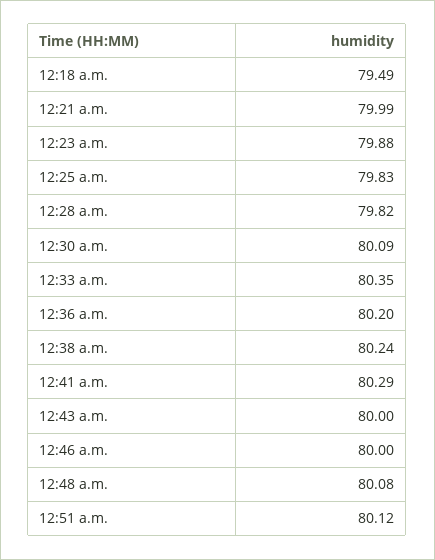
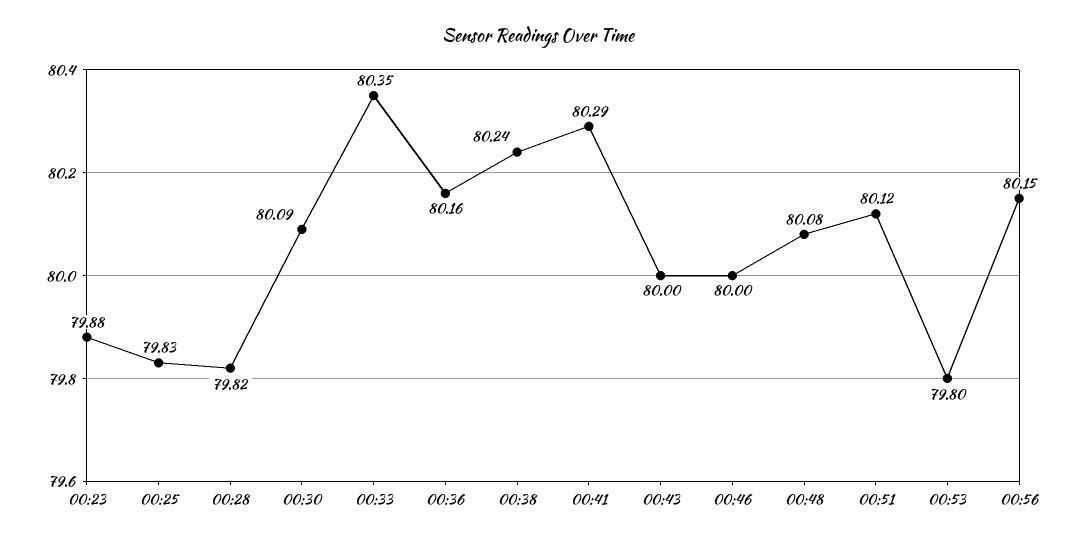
12:18 a.m.: 79.49 -> none
12:21 a.m.: 79.99 -> none
12:36 a.m.: 80.2 -> 80.16
00:53: none -> 79.8
00:56: none -> 80.15

